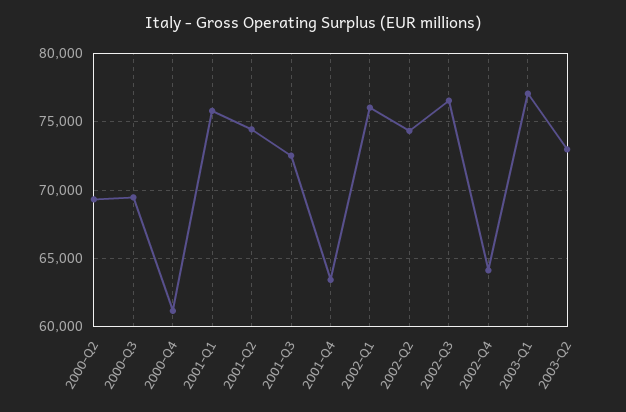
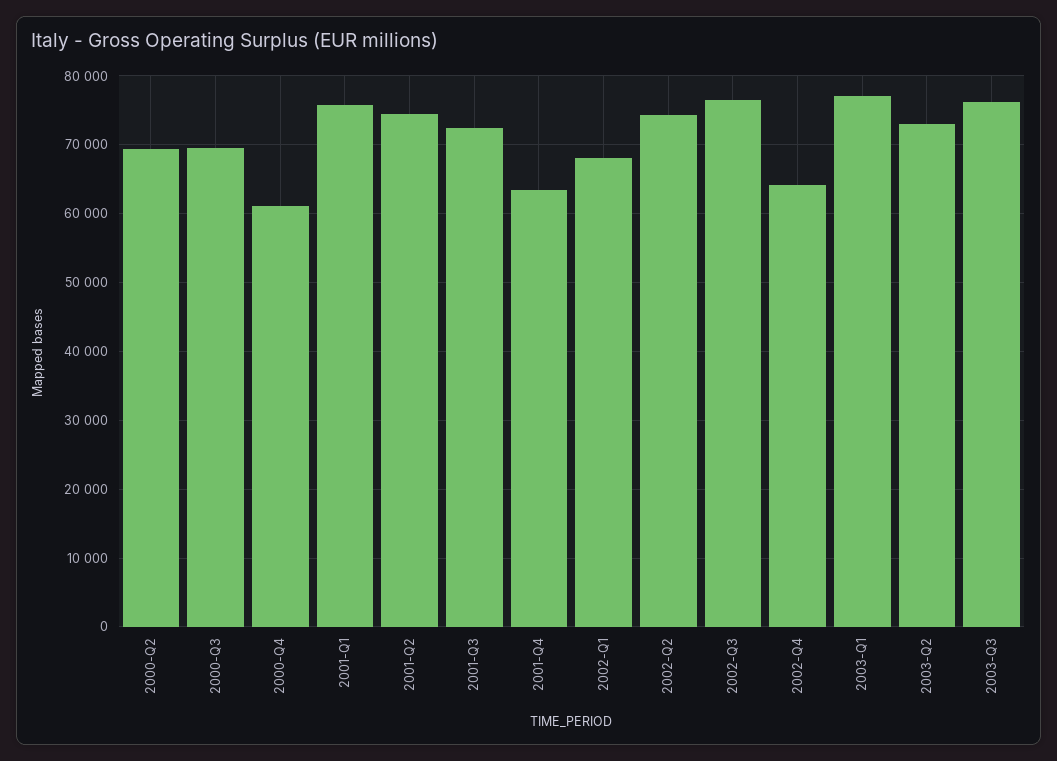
2002-Q1: 76000 -> 68000
2003-Q3: none -> 76000

